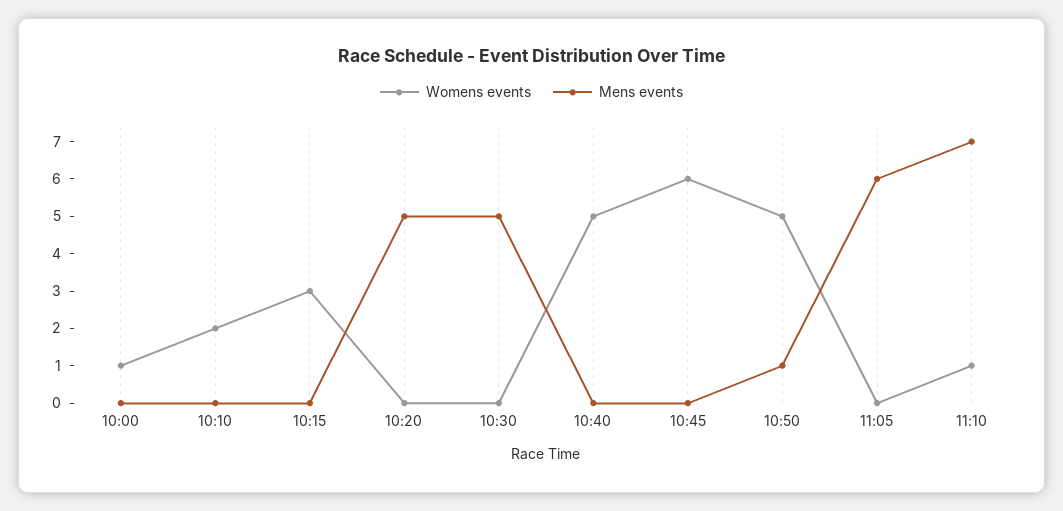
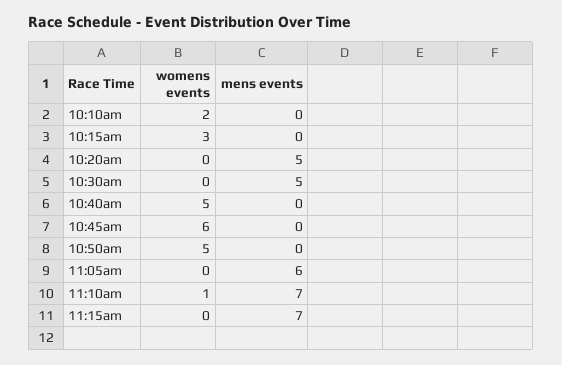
Womens events, 10:00: 1 -> none
Mens events, 10:00: 0 -> none
Mens events, 10:50: 1 -> 0
Womens events, 11:15am: none -> 0
Mens events, 11:15am: none -> 7

